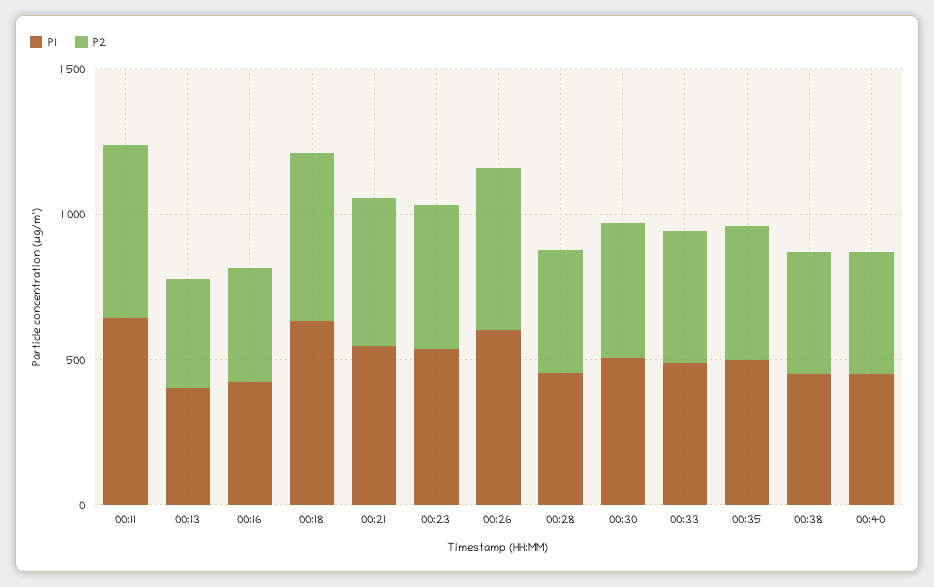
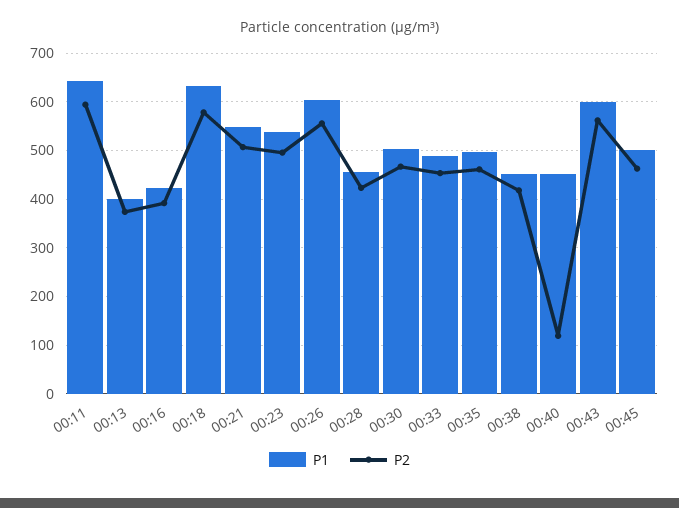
P2, 00:40: 400 -> 120
P1, 00:43: none -> 600
P2, 00:43: none -> 560
P1, 00:45: none -> 500
P2, 00:45: none -> 460

